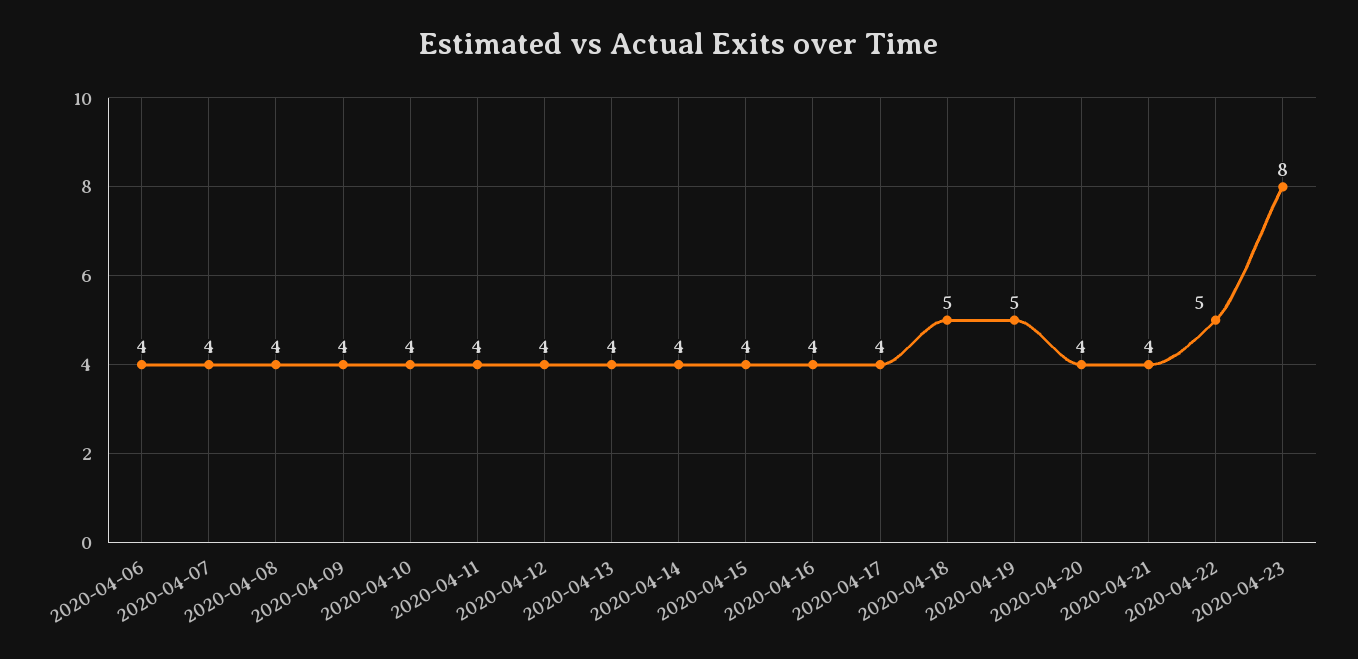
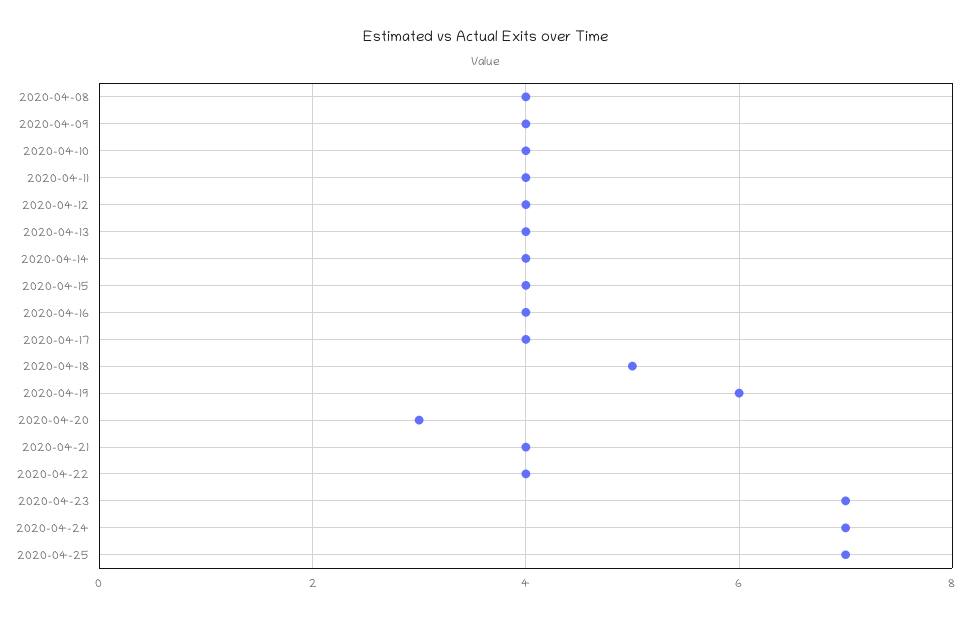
2020-04-06: 4 -> none
2020-04-07: 4 -> none
2020-04-19: 5 -> 6
2020-04-20: 4 -> 3
2020-04-22: 5 -> 4
2020-04-23: 8 -> 7
2020-04-24: none -> 7
2020-04-25: none -> 7

